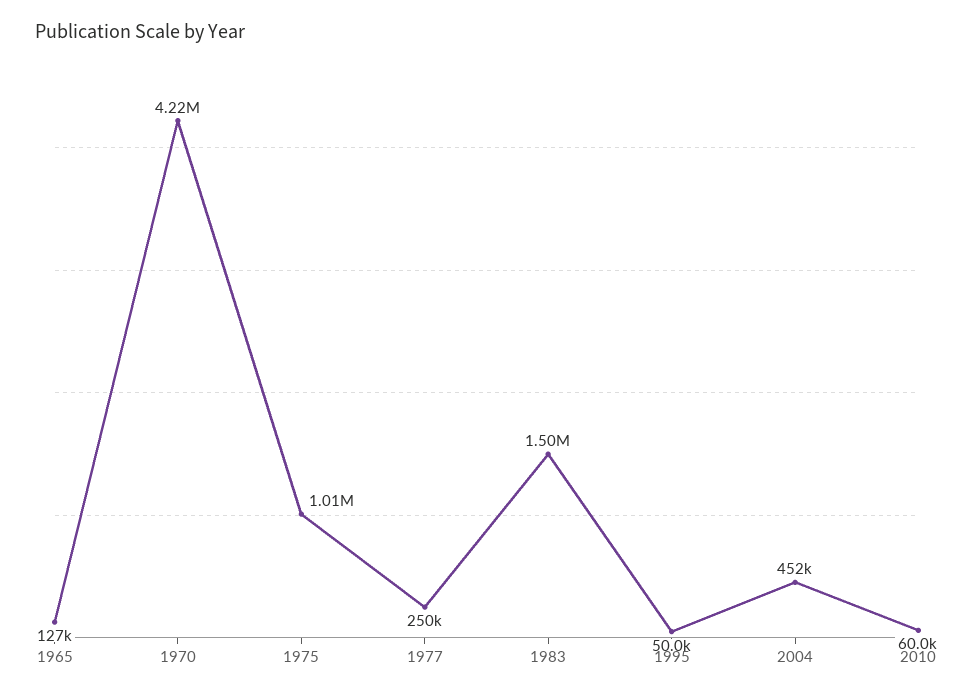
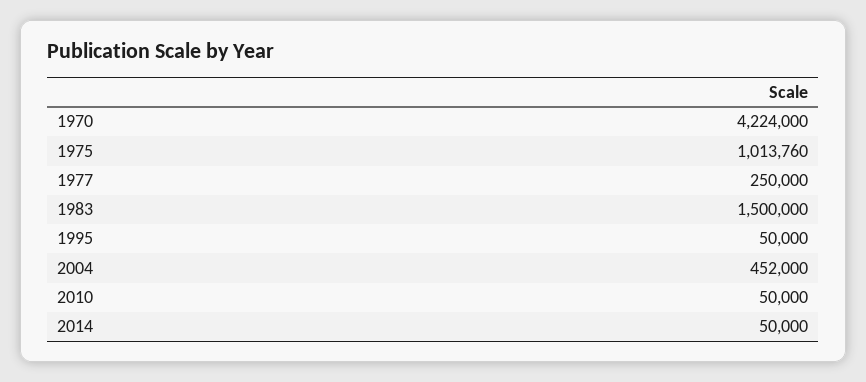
1965: 127000 -> none
2010: 60000 -> 50000
2014: none -> 50000

